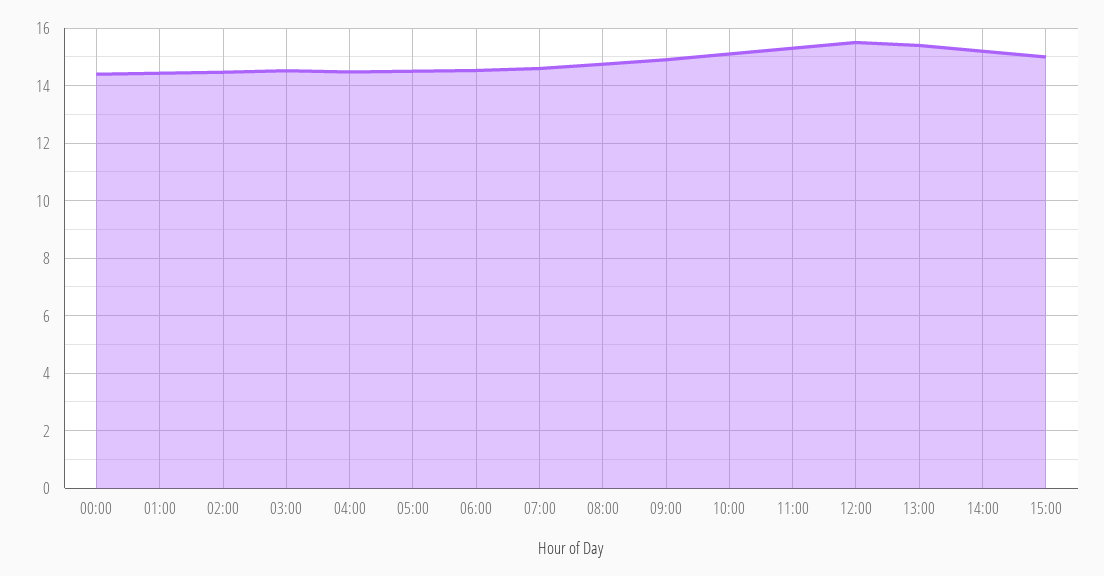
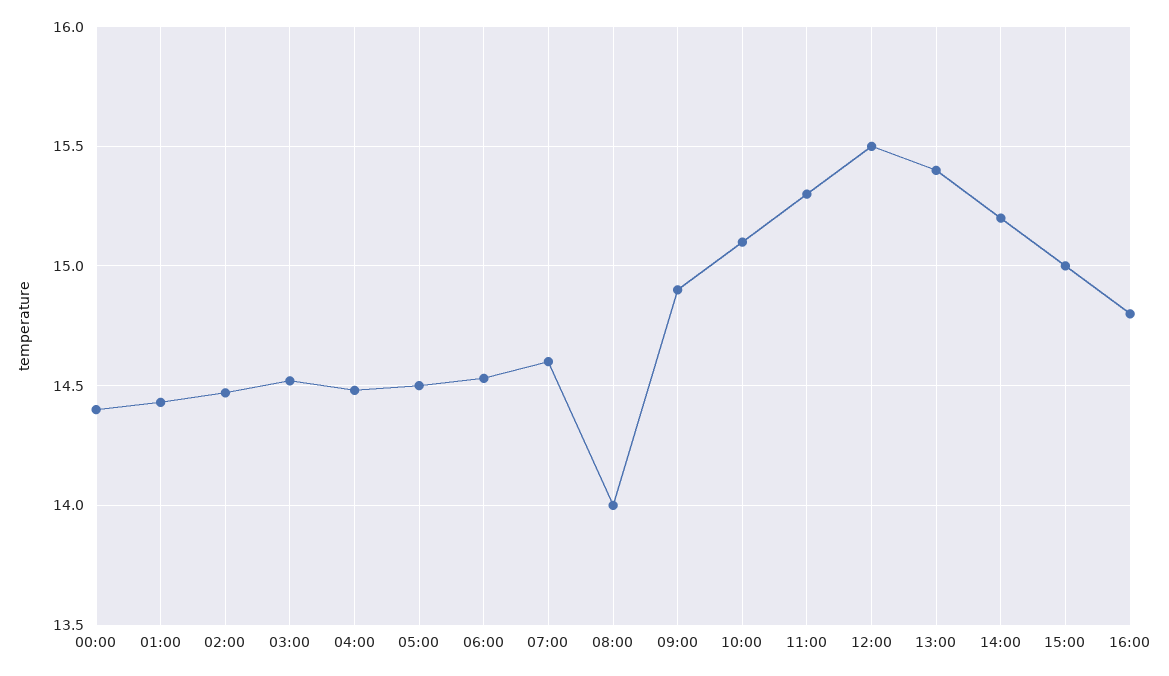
08:00: 14.75 -> 14
16:00: none -> 14.8

